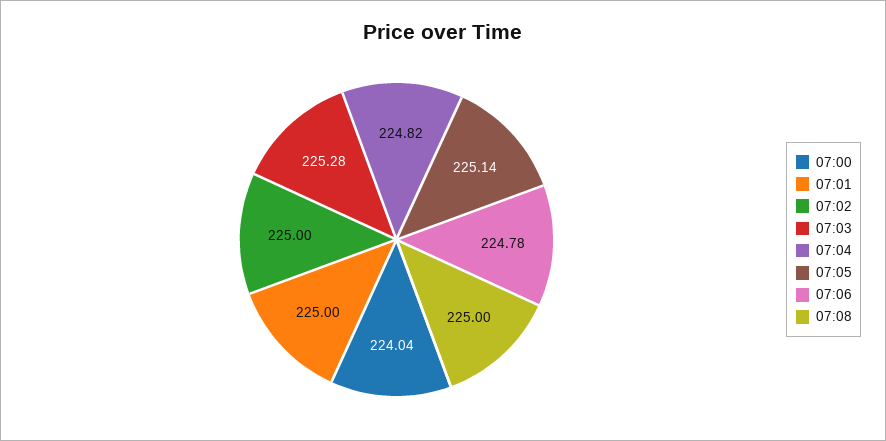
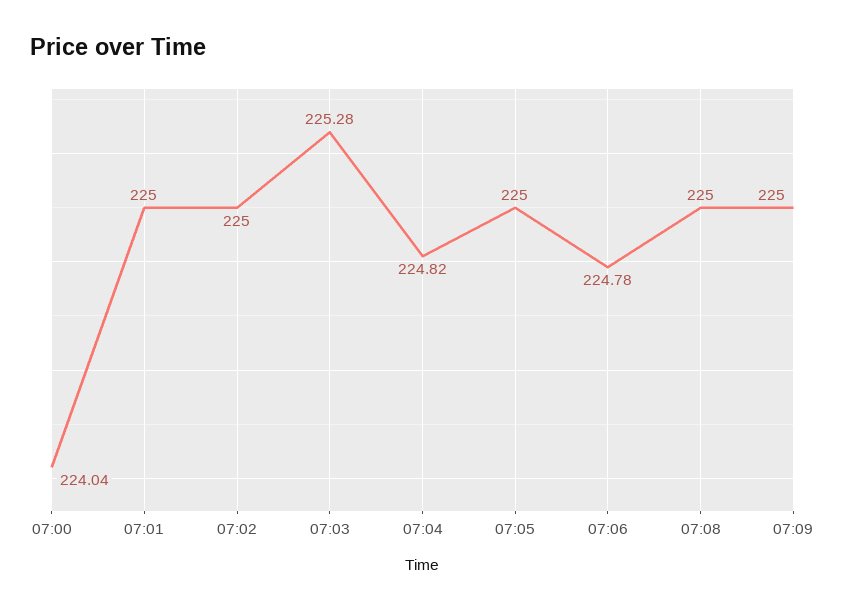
07:05: 225.14 -> 225
07:09: none -> 225

